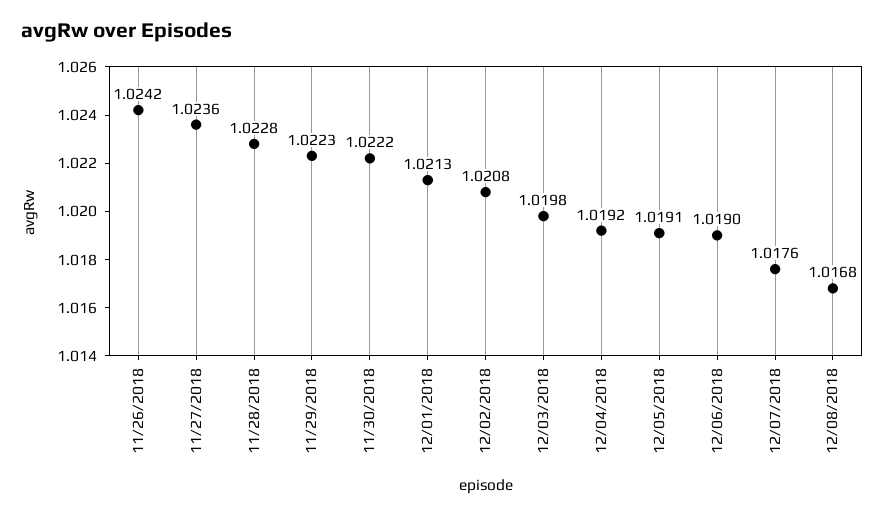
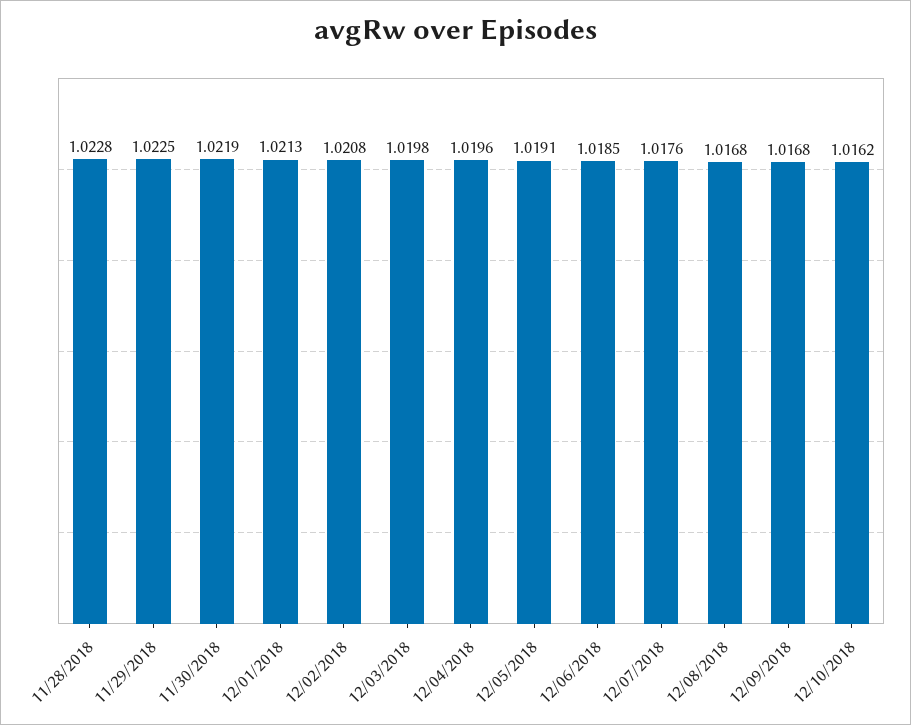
11/26/2018: 1.0242 -> none
11/27/2018: 1.0236 -> none
11/29/2018: 1.0223 -> 1.0225
11/30/2018: 1.0222 -> 1.0219
12/04/2018: 1.0192 -> 1.0196
12/06/2018: 1.019 -> 1.0185
12/09/2018: none -> 1.0168
12/10/2018: none -> 1.0162

